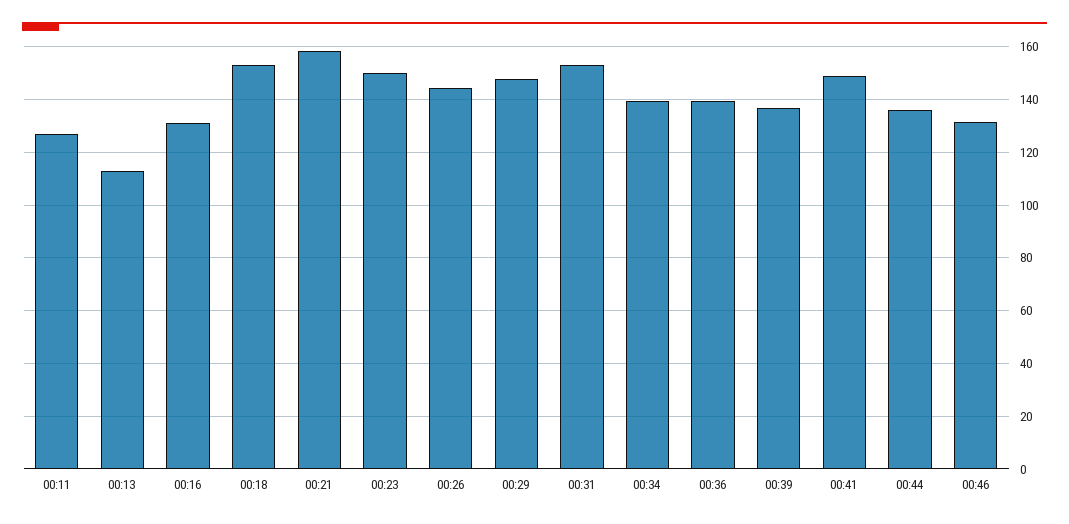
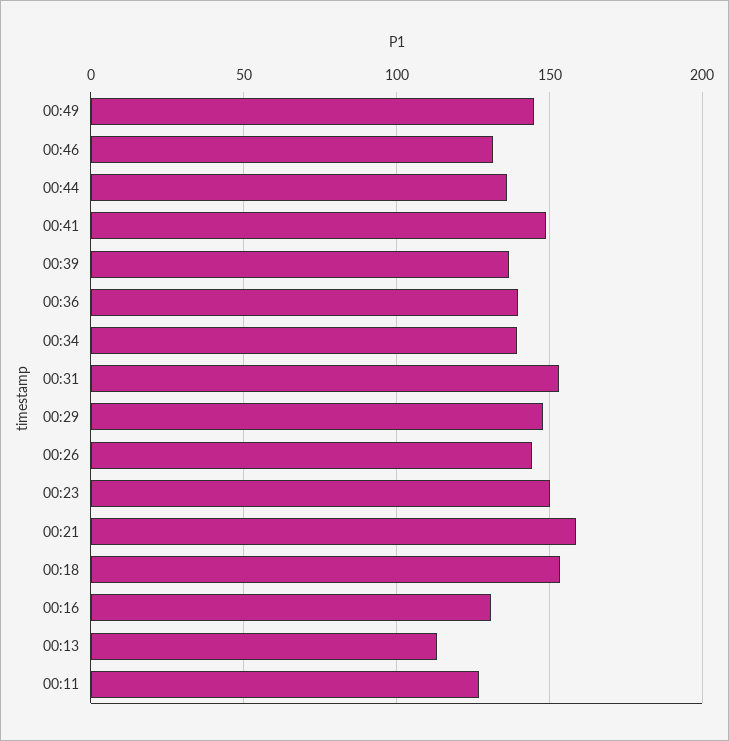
00:49: none -> 145

